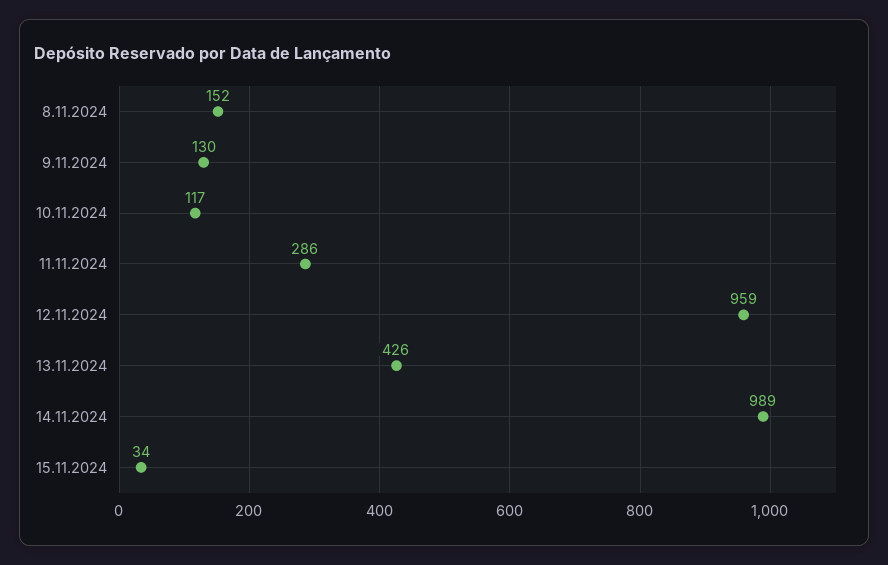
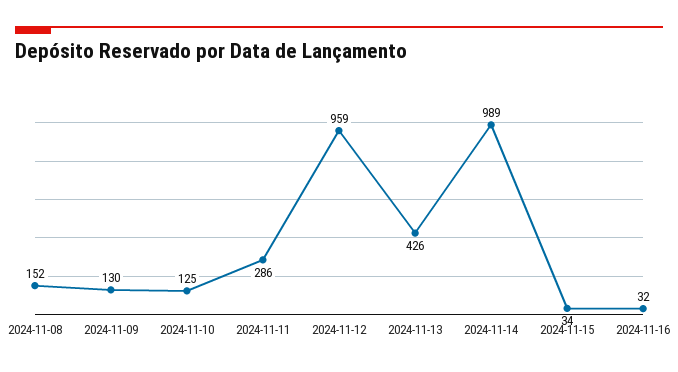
10.11.2024: 117 -> 125
2024-11-16: none -> 32

